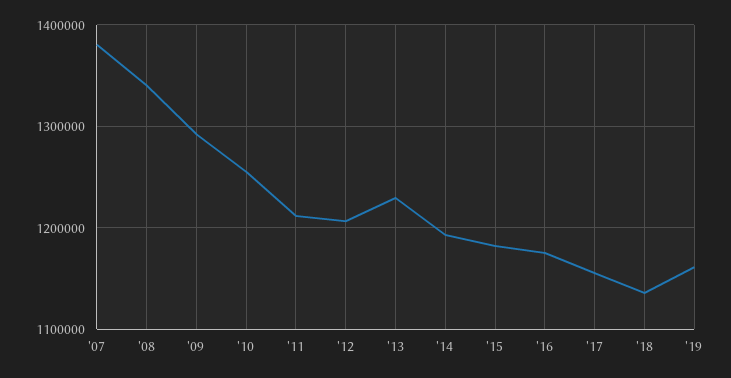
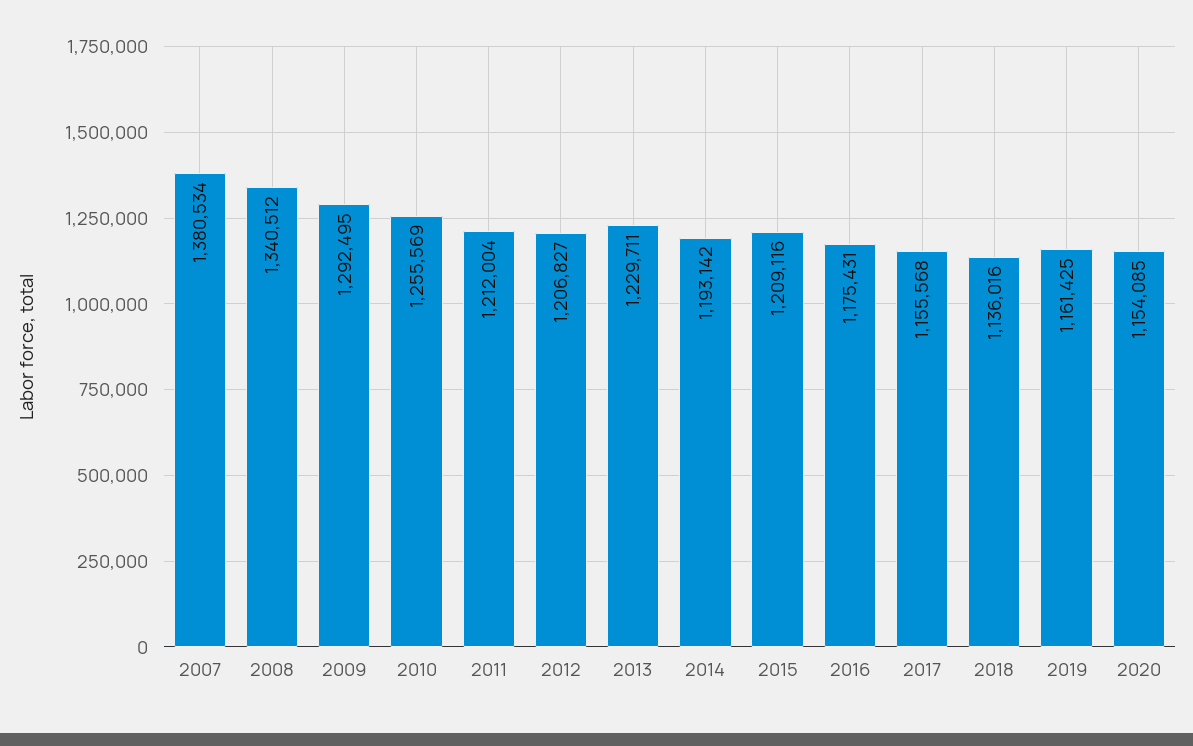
'15: 1180000 -> 1209116
2020: none -> 1154085

